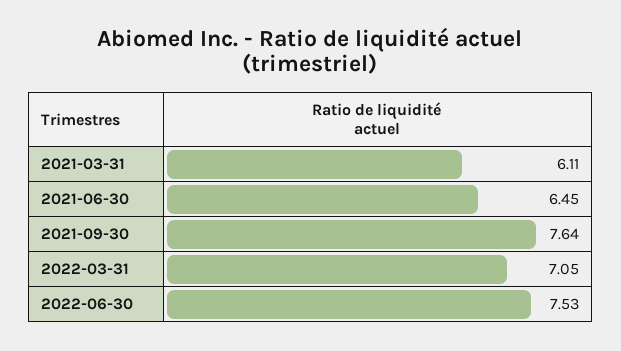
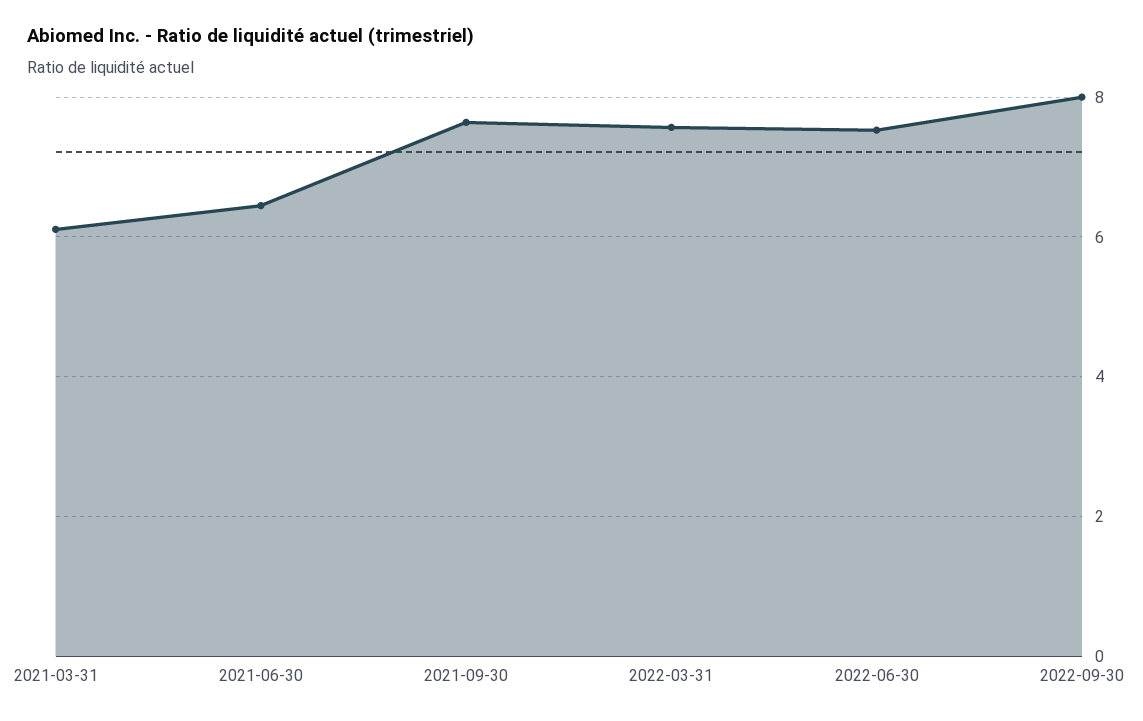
2022-03-31: 7.05 -> 7.6
2022-09-30: none -> 8

